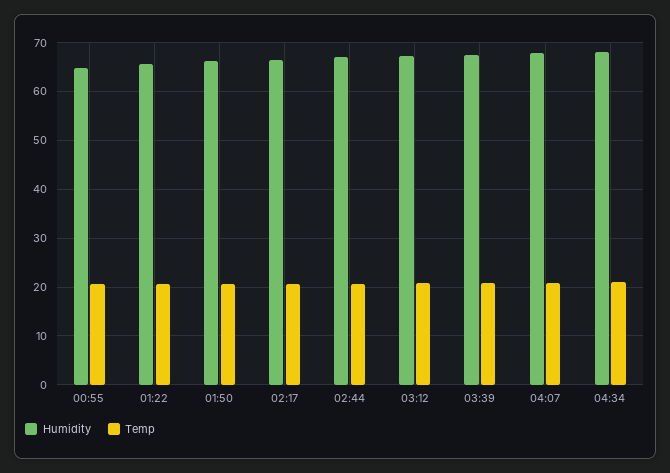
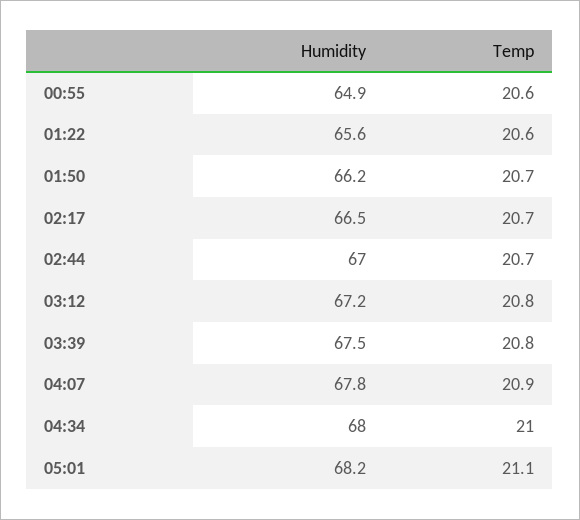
Humidity, 05:01: none -> 68.2
Temp, 05:01: none -> 21.1

